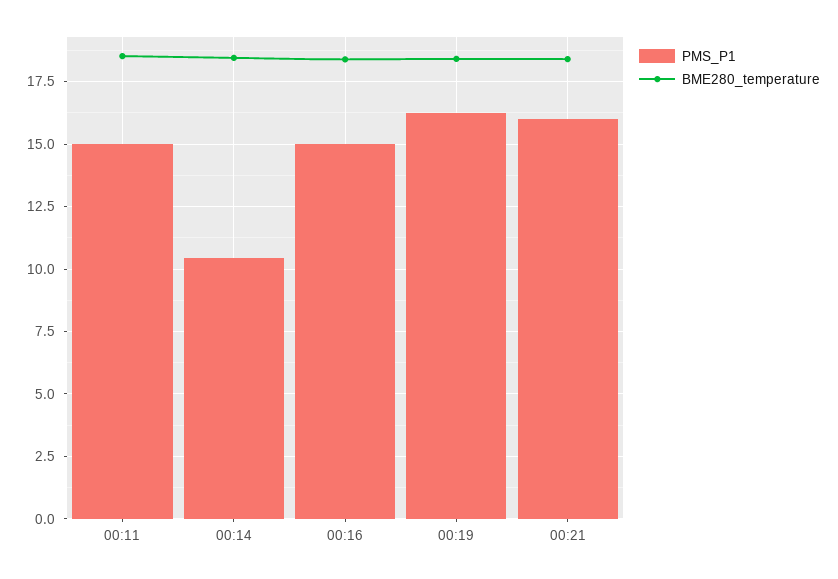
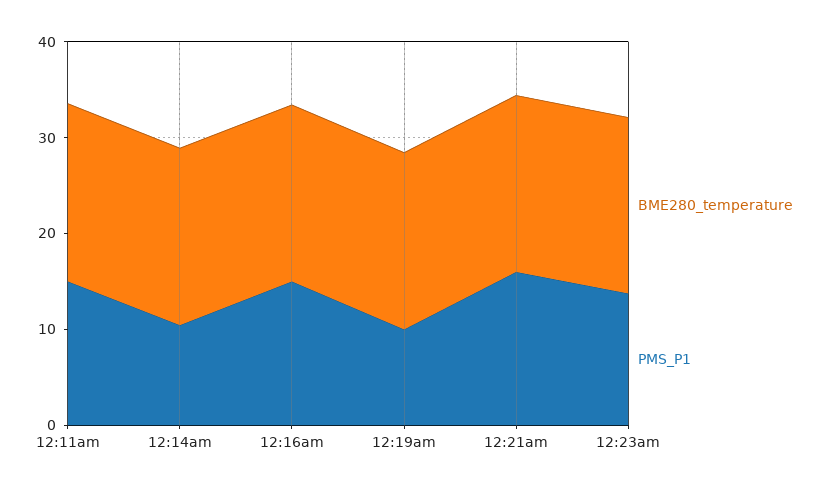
PMS_P1, 00:19: 16.25 -> 10
BME280_temperature, 12:23am: none -> 18
PMS_P1, 12:23am: none -> 14

